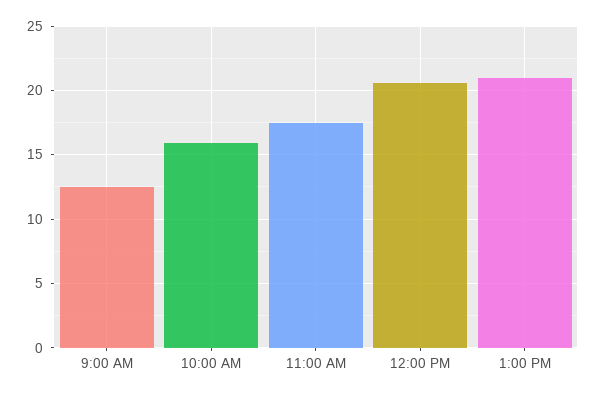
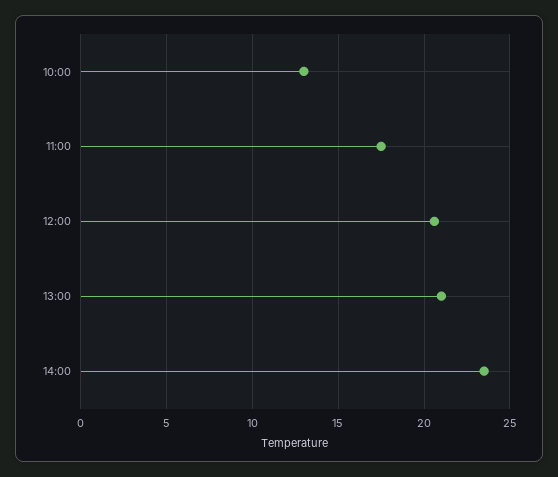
9:00 AM: 12.5 -> none
10:00 AM: 16 -> 13
14:00: none -> 23.5

